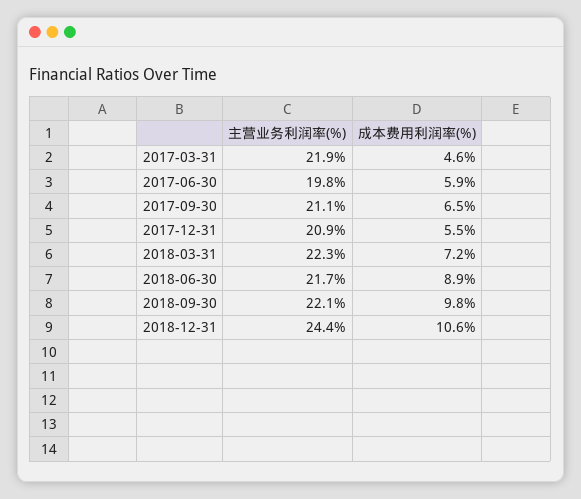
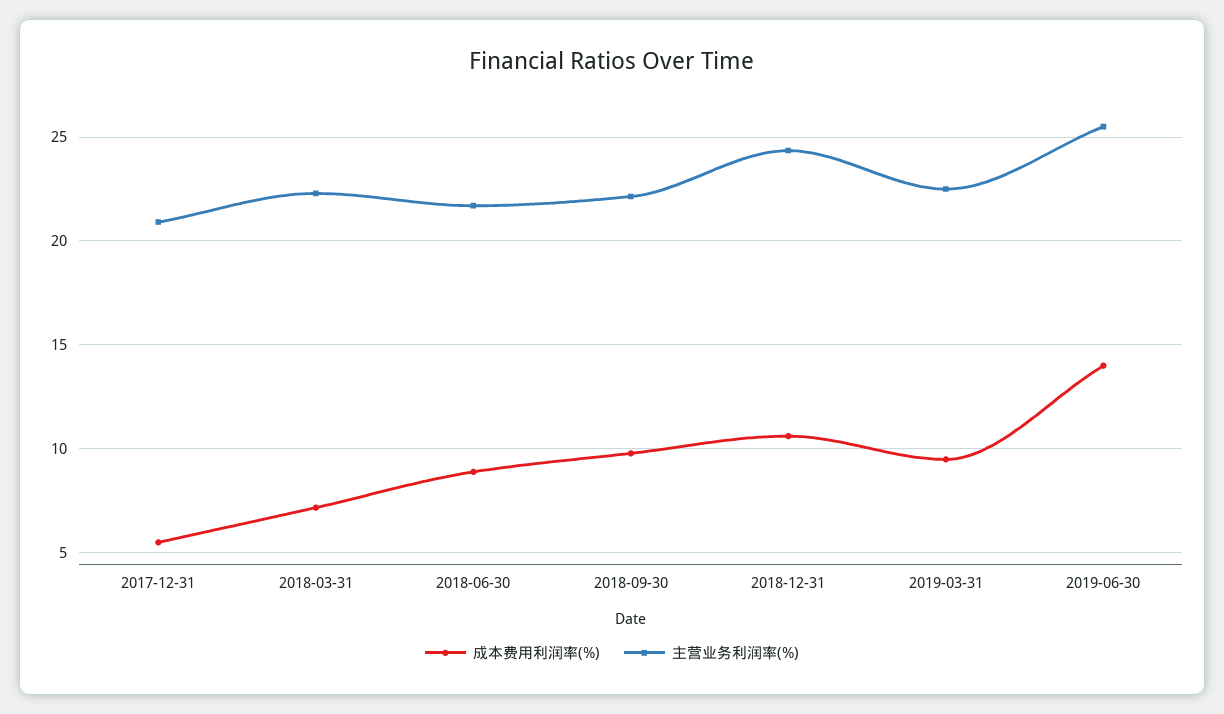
主营业务利润率(%), 2017-03-31: 21.9 -> none
成本费用利润率(%), 2017-03-31: 4.6 -> none
主营业务利润率(%), 2017-06-30: 19.8 -> none
成本费用利润率(%), 2017-06-30: 5.9 -> none
主营业务利润率(%), 2017-09-30: 21.1 -> none
成本费用利润率(%), 2017-09-30: 6.5 -> none
成本费用利润率(%), 2019-03-31: none -> 9.5
主营业务利润率(%), 2019-03-31: none -> 22.5
成本费用利润率(%), 2019-06-30: none -> 14
主营业务利润率(%), 2019-06-30: none -> 25.5

